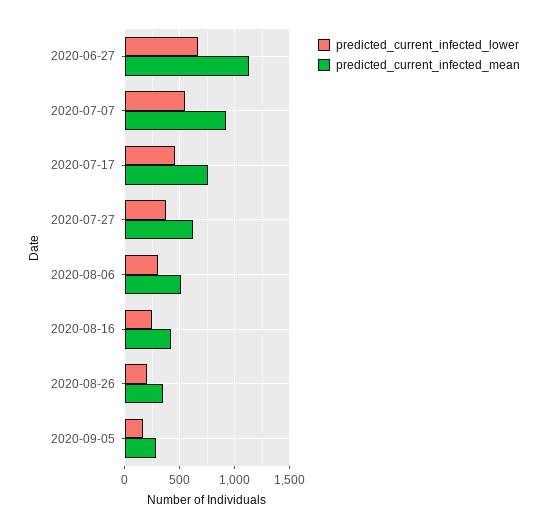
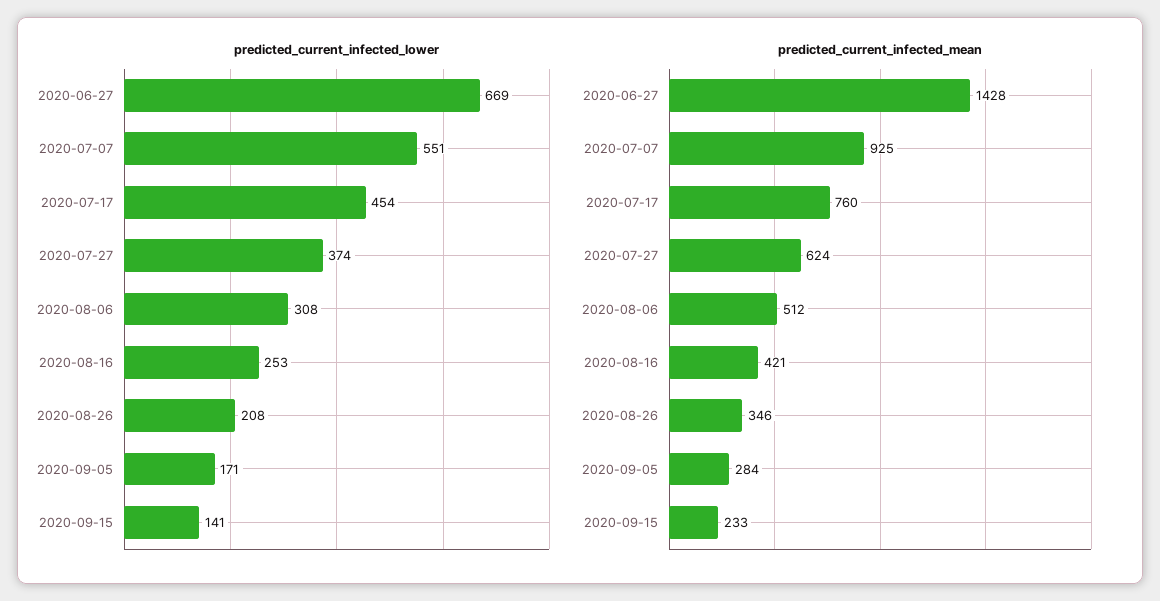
predicted_current_infected_mean, 2020-06-27: 1100 -> 1428
predicted_current_infected_lower, 2020-09-15: none -> 141
predicted_current_infected_mean, 2020-09-15: none -> 233

